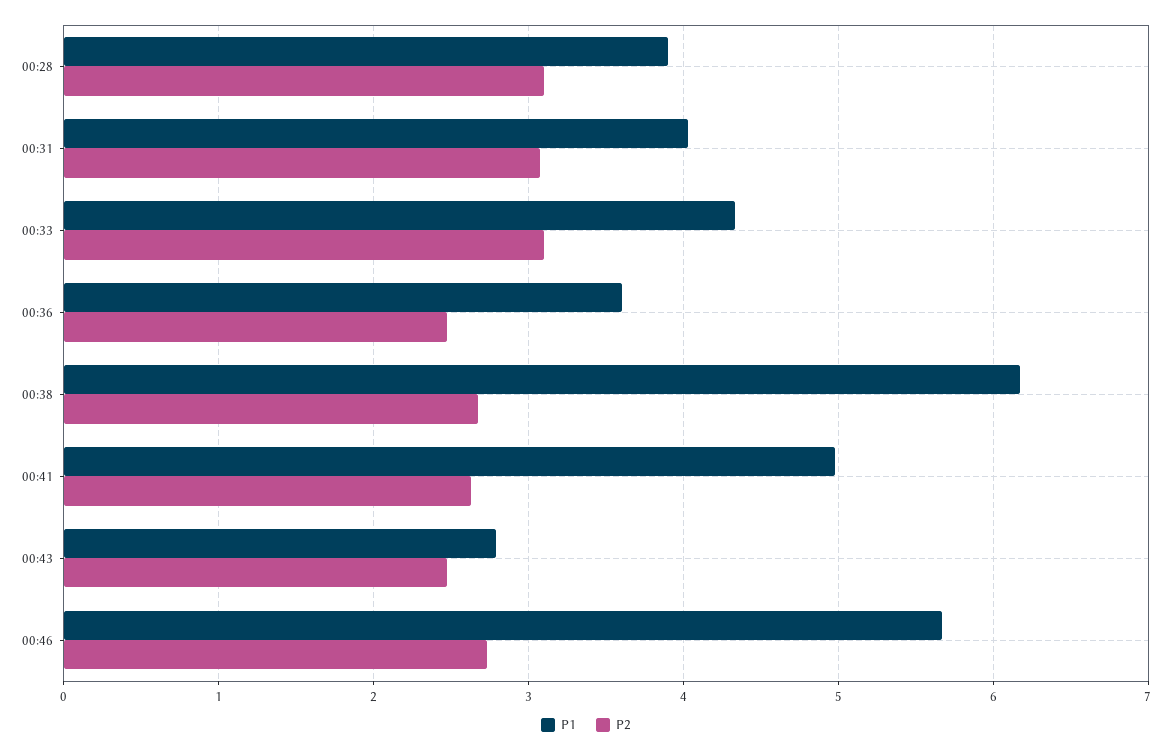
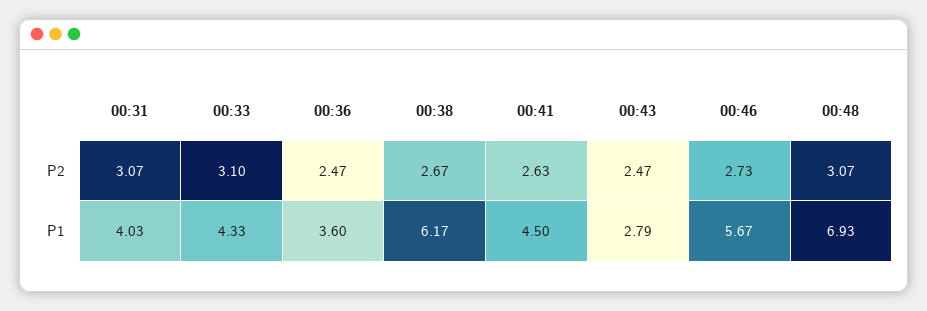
P1, 00:28: 3.9 -> none
P2, 00:28: 3.1 -> none
P1, 00:41: 5 -> 4.5
P2, 00:48: none -> 3.07
P1, 00:48: none -> 6.93

